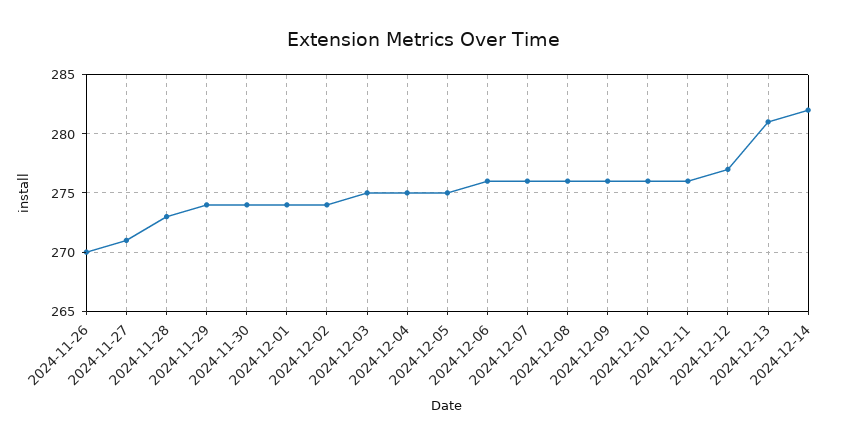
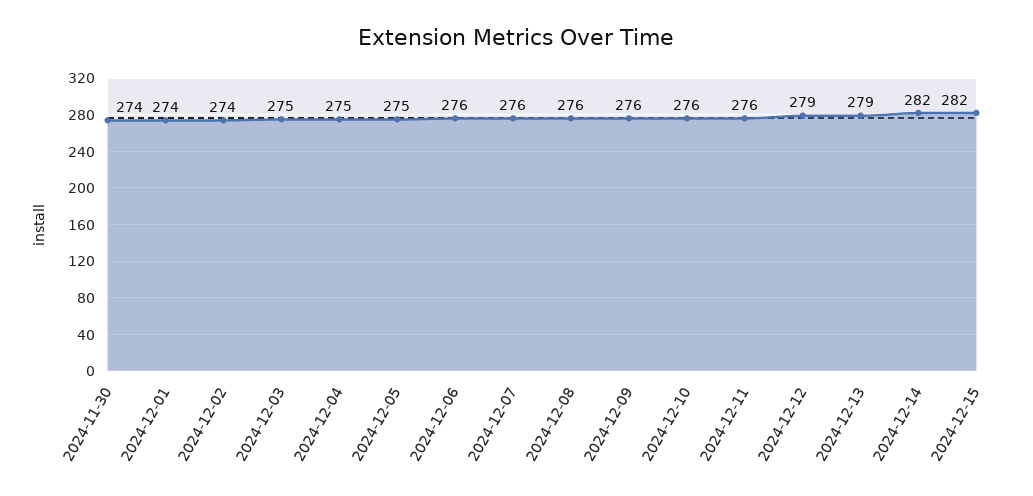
2024-11-26: 270 -> none
2024-11-27: 271 -> none
2024-11-28: 273 -> none
2024-11-29: 274 -> none
2024-12-12: 277 -> 279
2024-12-13: 281 -> 279
2024-12-15: none -> 282

